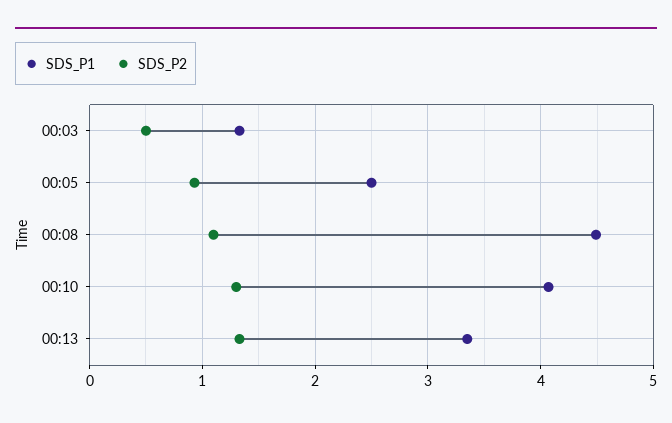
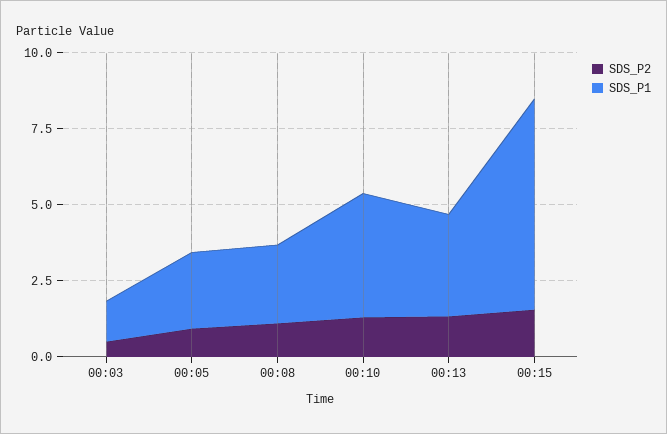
SDS_P1, 00:08: 4.5 -> 2.5
SDS_P2, 00:15: none -> 1.5
SDS_P1, 00:15: none -> 7

